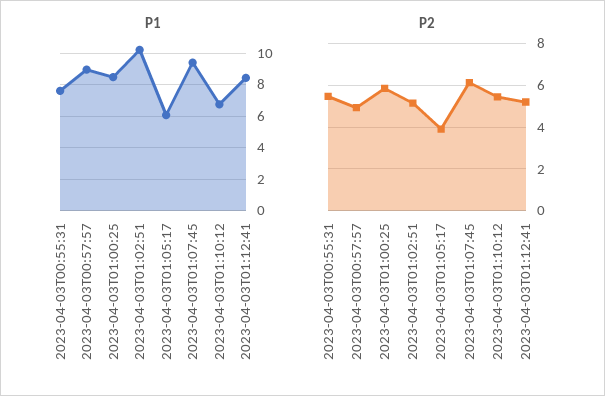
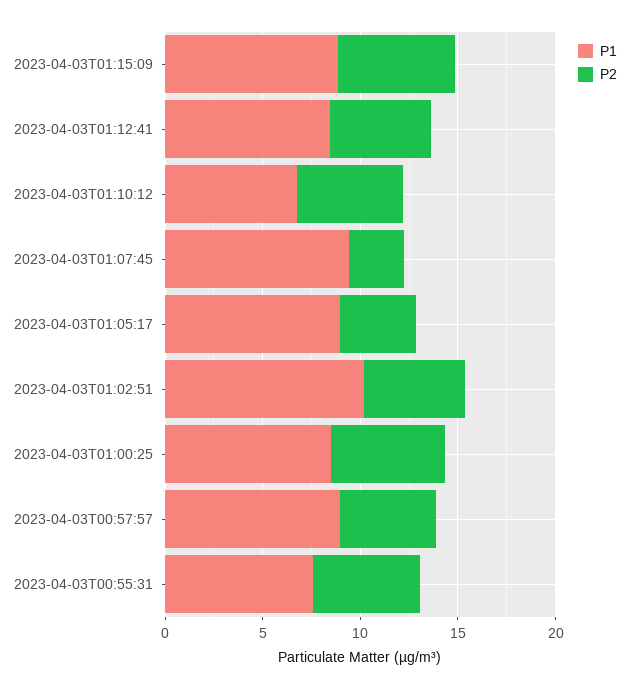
P1, 2023-04-03T01:05:17: 6 -> 9
P2, 2023-04-03T01:07:45: 6 -> 3
P1, 2023-04-03T01:15:09: none -> 9
P2, 2023-04-03T01:15:09: none -> 6

